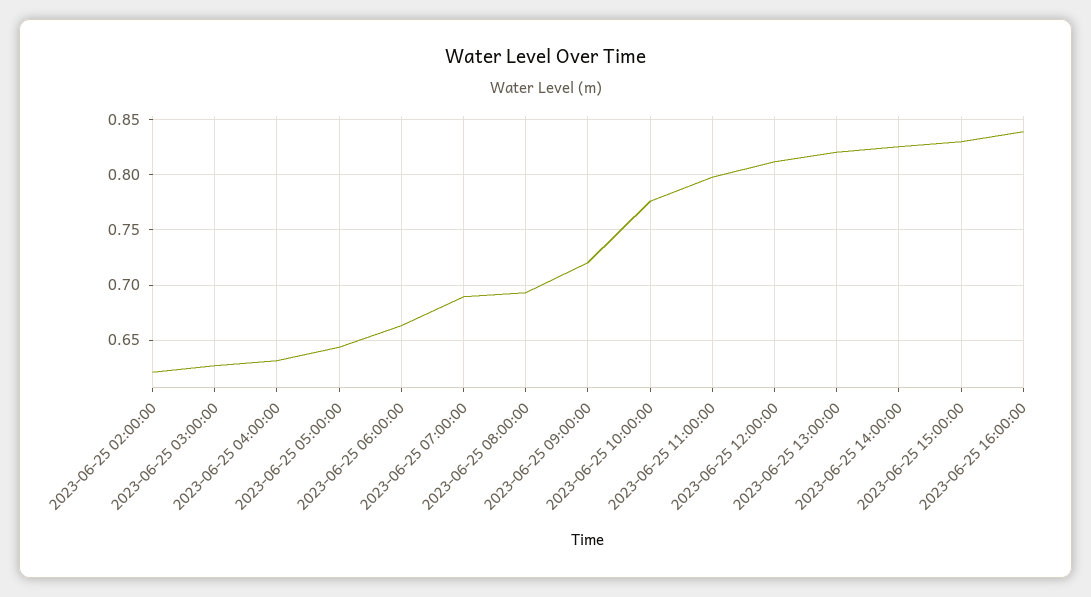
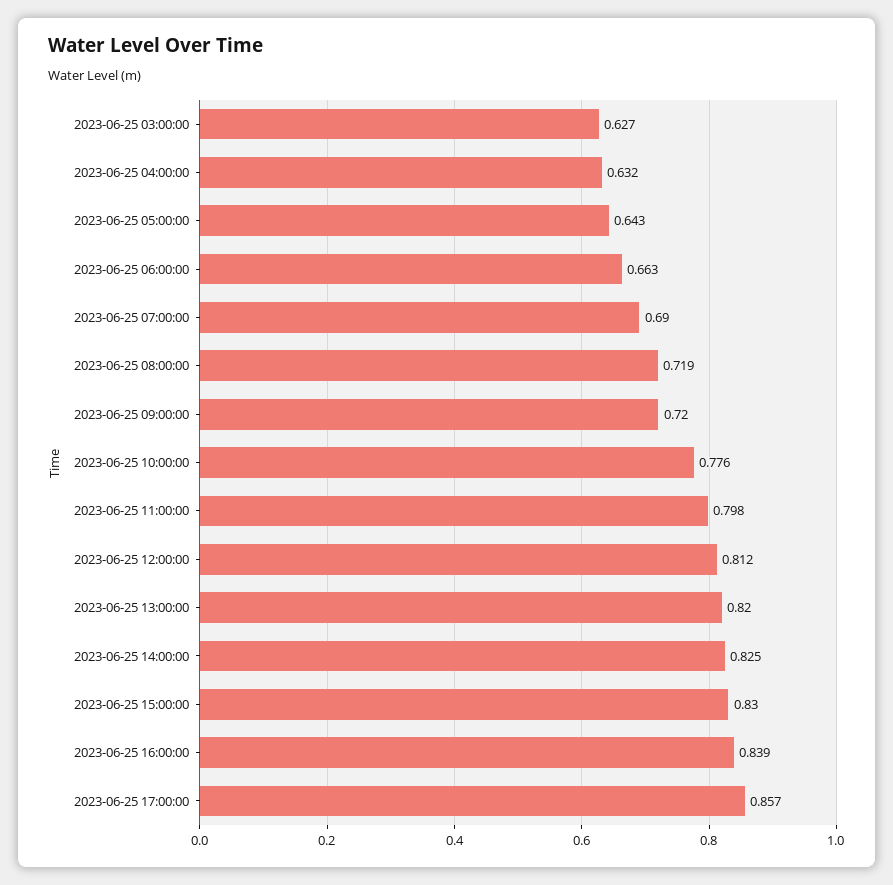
2023-06-25 02:00:00: 0.62 -> none
2023-06-25 08:00:00: 0.69 -> 0.719
2023-06-25 17:00:00: none -> 0.857

